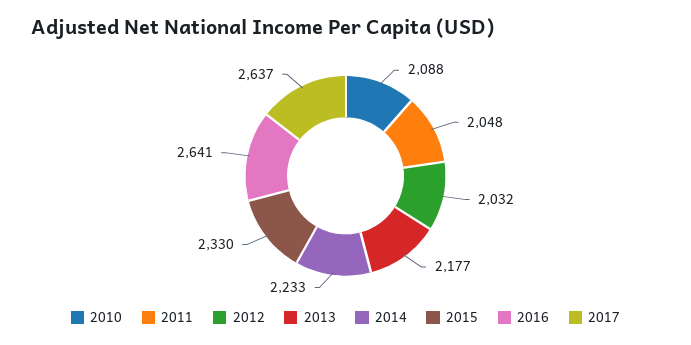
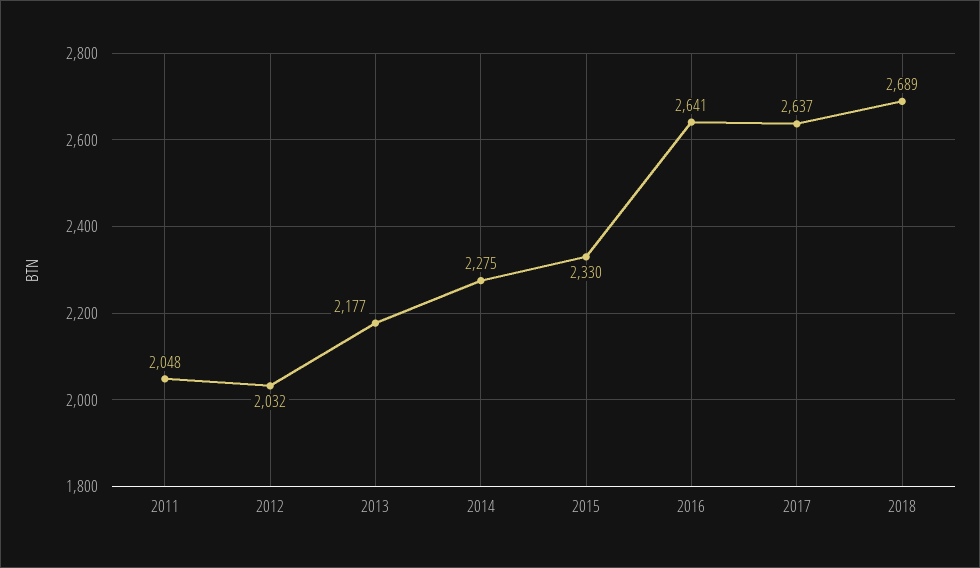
2010: 2088 -> none
2014: 2233 -> 2275
2018: none -> 2689

